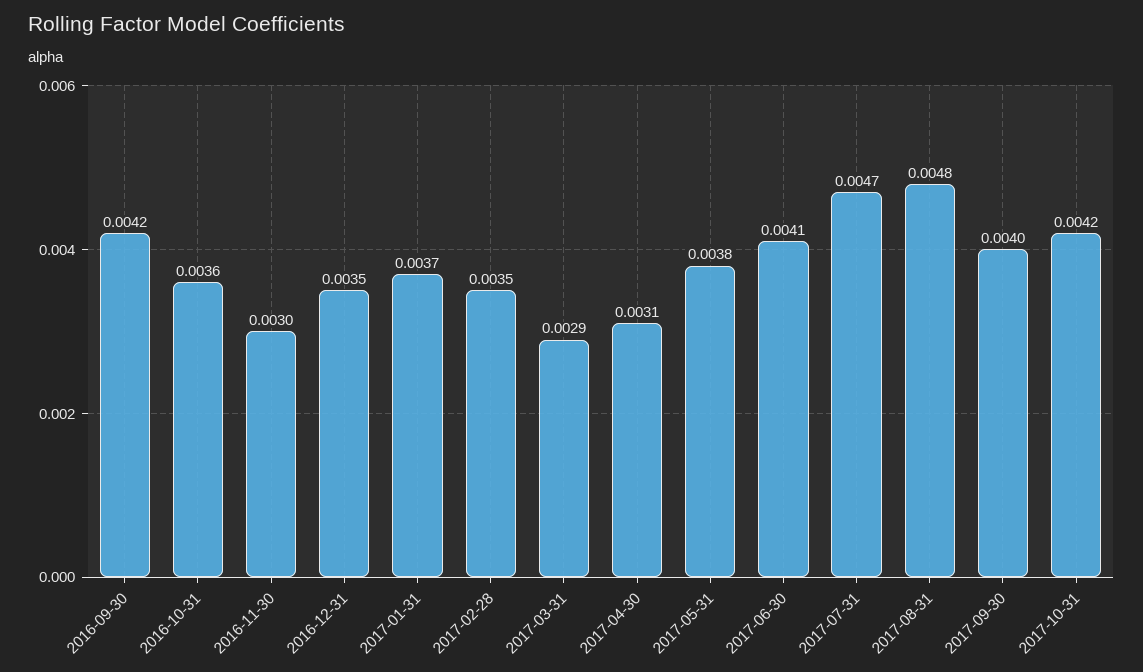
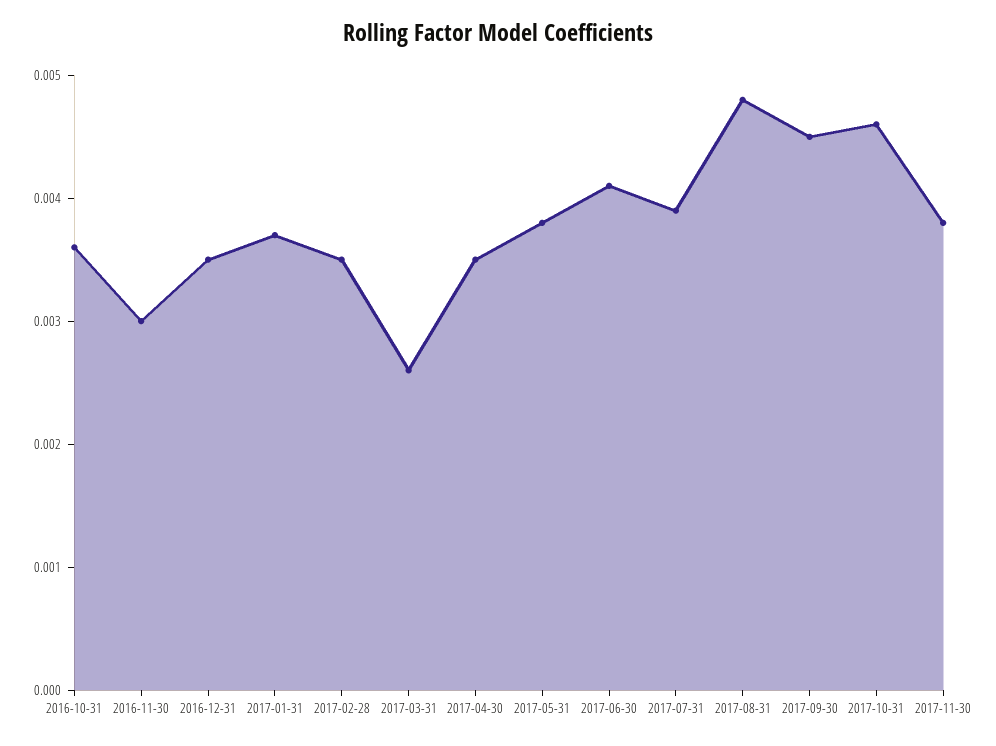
2016-09-30: 0.0042 -> none
2017-03-31: 0.0029 -> 0.0026
2017-04-30: 0.0031 -> 0.0035
2017-07-31: 0.0047 -> 0.0039
2017-09-30: 0.004 -> 0.0045
2017-10-31: 0.0042 -> 0.0046
2017-11-30: none -> 0.0038

